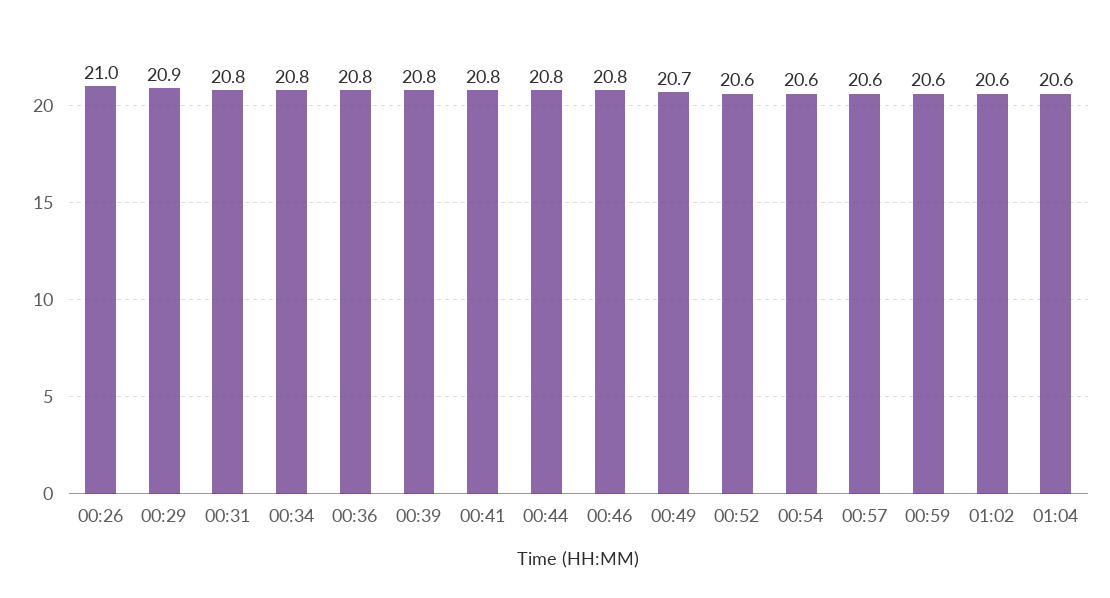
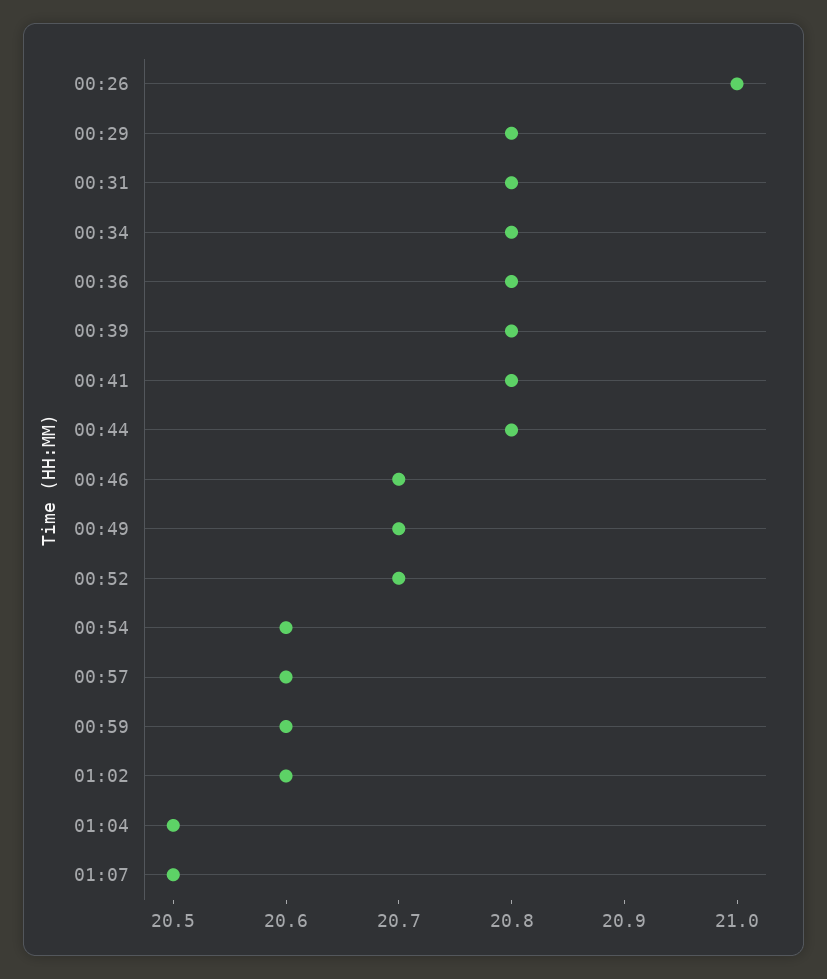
00:29: 20.9 -> 20.8
00:46: 20.8 -> 20.7
00:52: 20.6 -> 20.7
01:04: 20.6 -> 20.5
01:07: none -> 20.5

